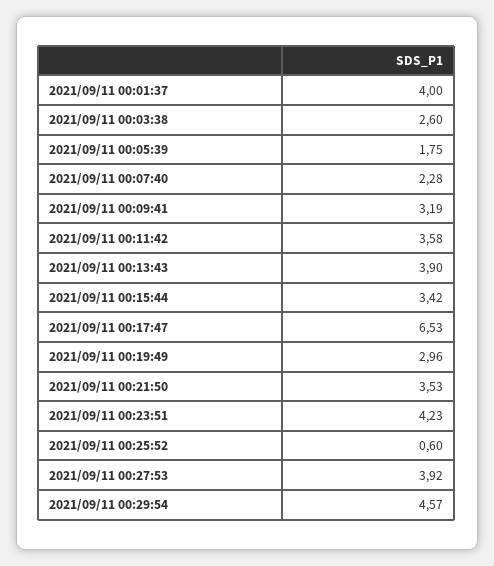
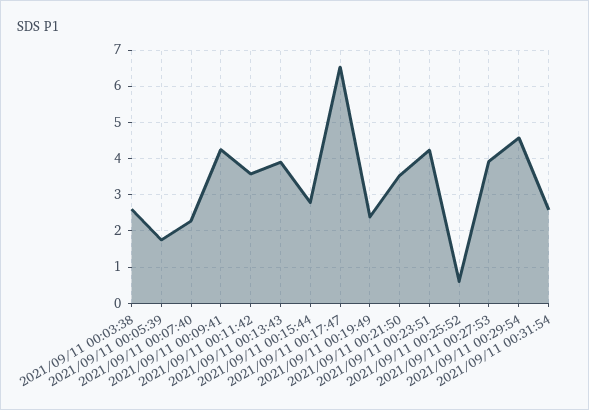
2021/09/11 00:01:37: 4 -> none
2021/09/11 00:09:41: 3.19 -> 4.2
2021/09/11 00:15:44: 3.42 -> 2.8
2021/09/11 00:19:49: 2.96 -> 2.4
2021/09/11 00:31:54: none -> 2.6

